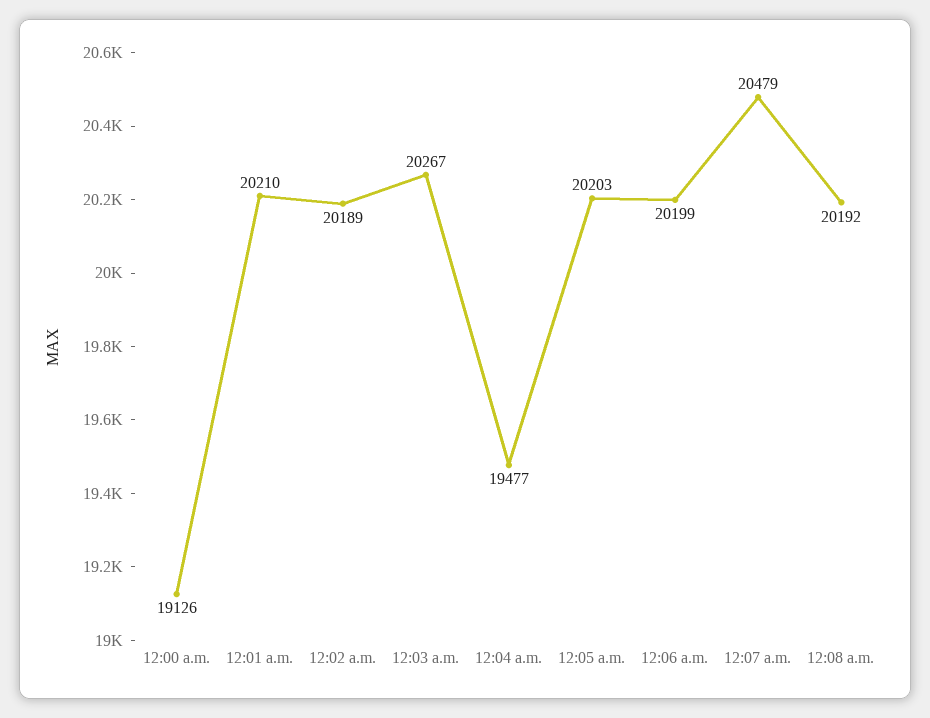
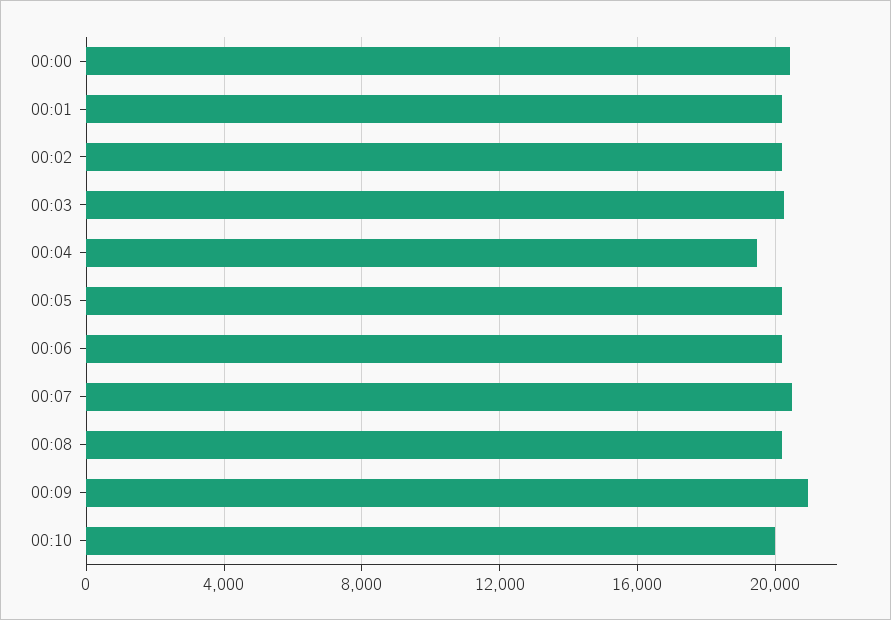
12:00 a.m.: 19126 -> 20500
00:09: none -> 21000
00:10: none -> 20000

